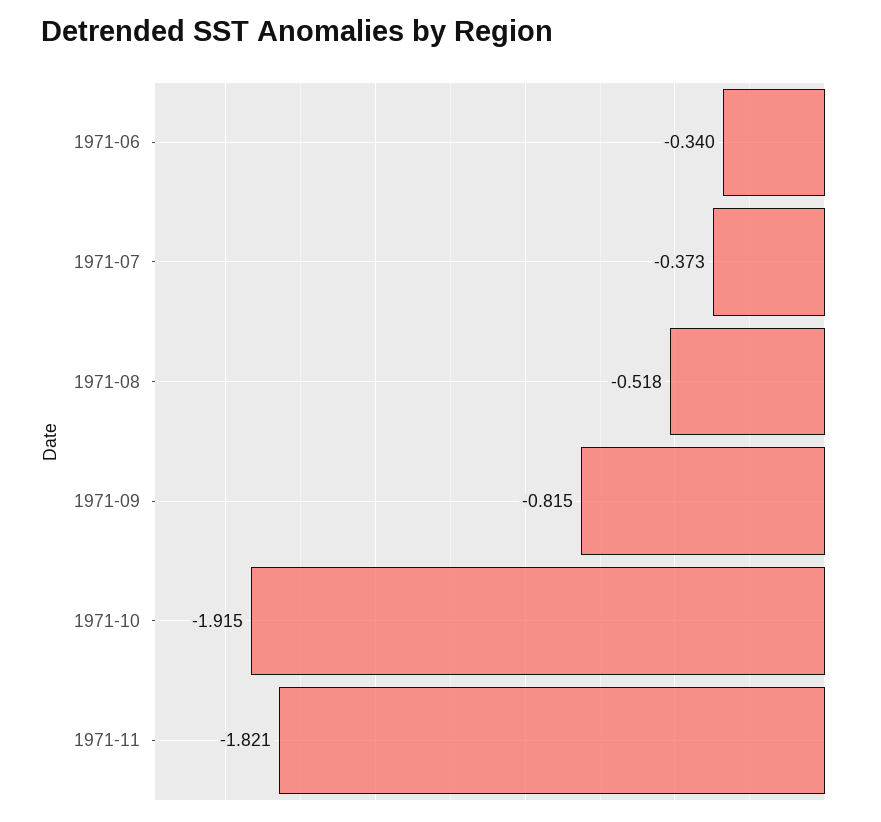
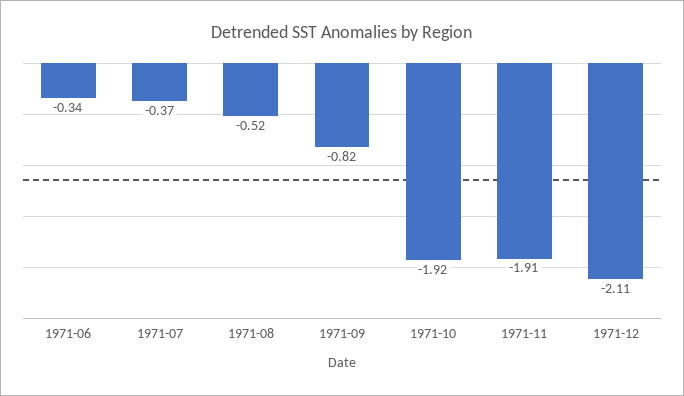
1971-11: -1.821 -> -1.91
1971-12: none -> -2.11

